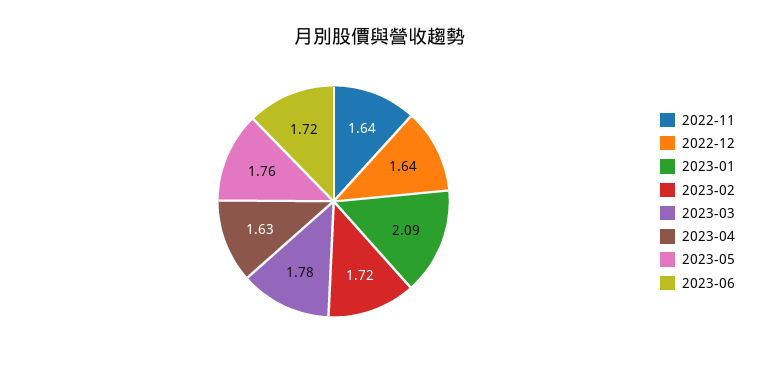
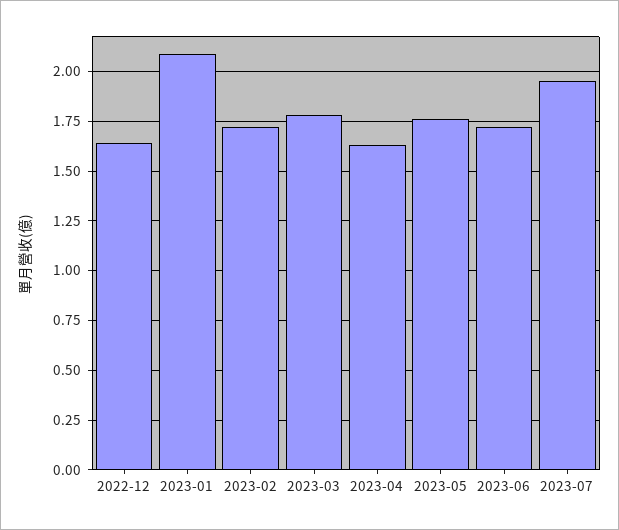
2022-11: 1.64 -> none
2023-07: none -> 1.95

